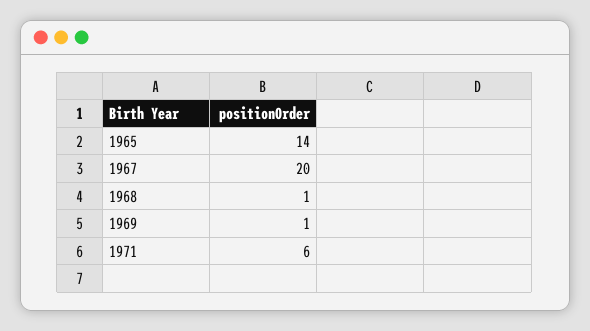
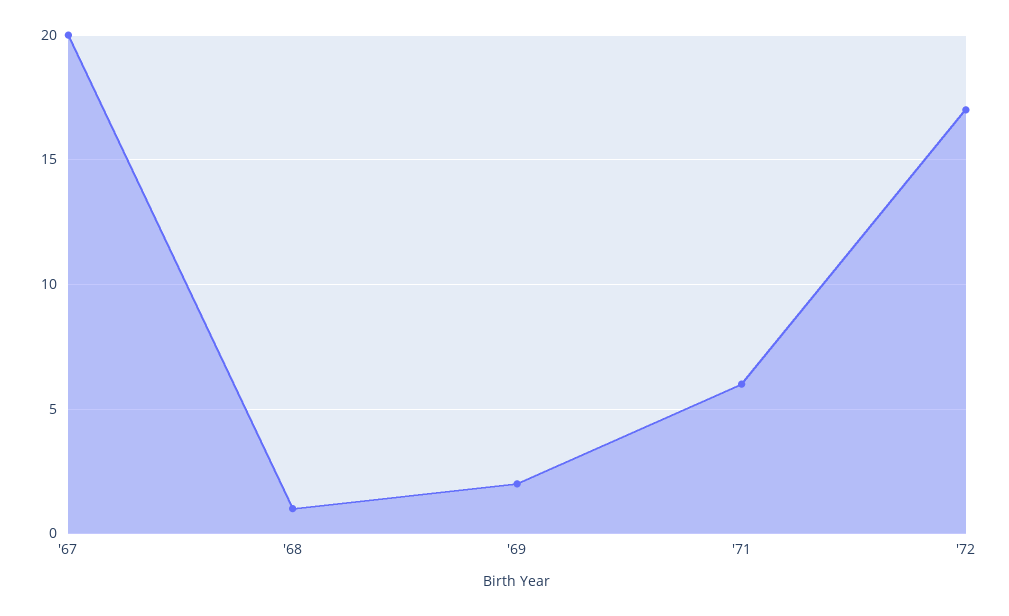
1965: 14 -> none
1969: 1 -> 2
'72: none -> 17

